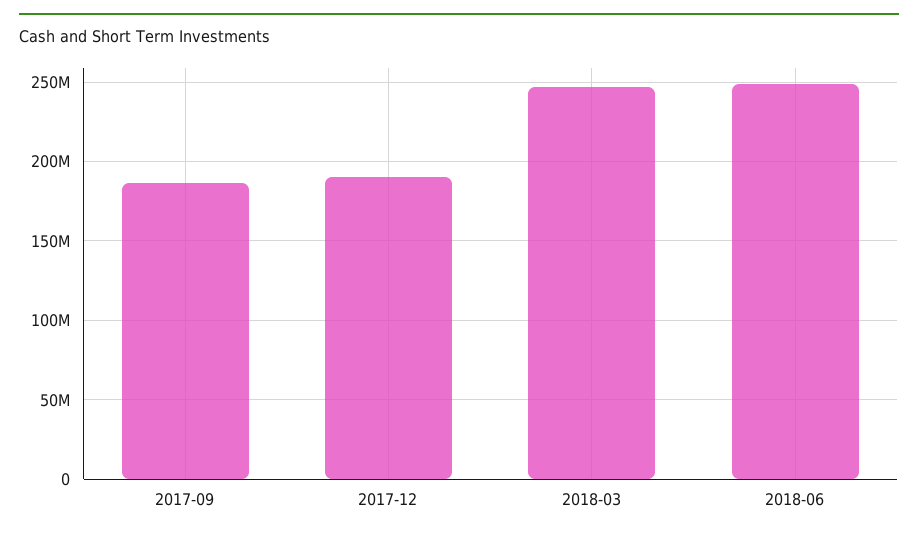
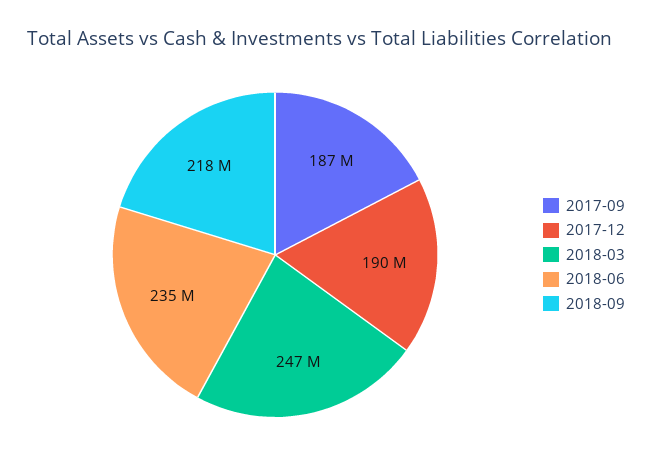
2018-06: 250000000 -> 235000000
2018-09: none -> 218000000

